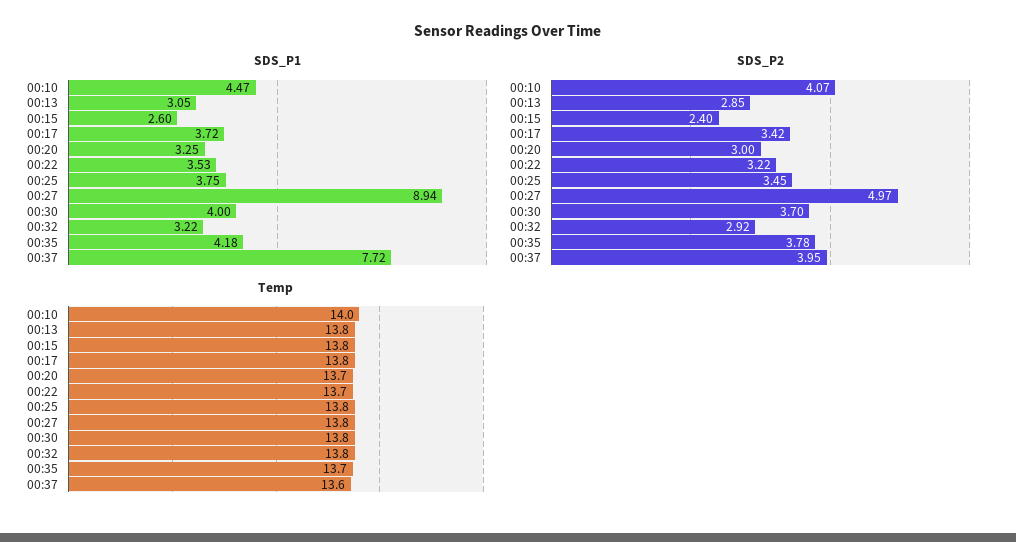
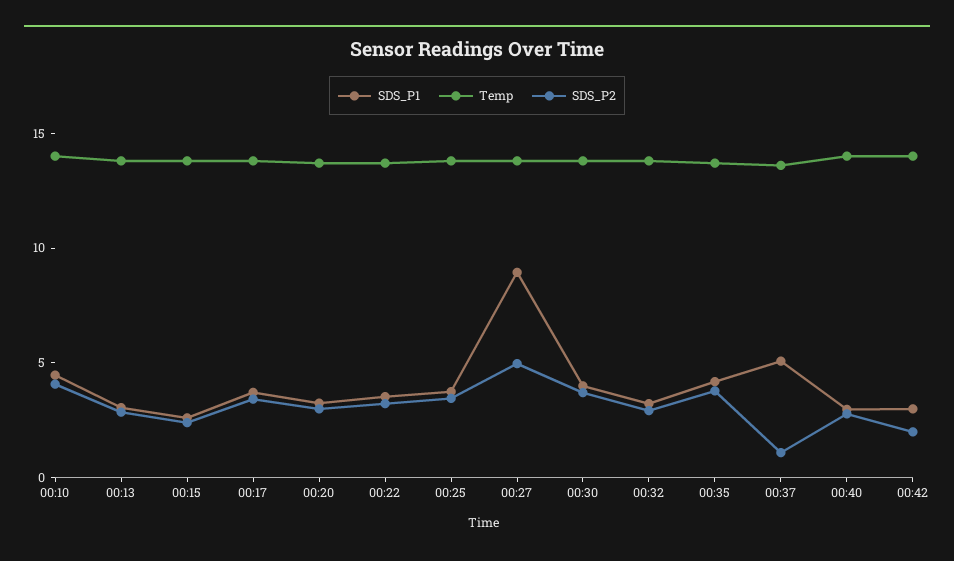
SDS_P1, 00:37: 7.72 -> 5
SDS_P2, 00:37: 3.95 -> 1
SDS_P1, 00:40: none -> 3
Temp, 00:40: none -> 14
SDS_P2, 00:40: none -> 3
SDS_P1, 00:42: none -> 3
Temp, 00:42: none -> 14
SDS_P2, 00:42: none -> 2

